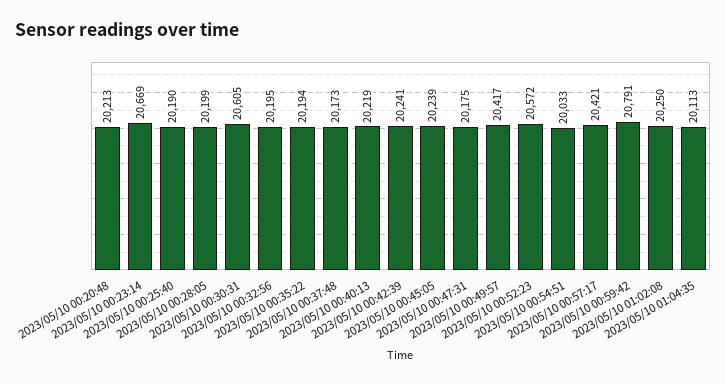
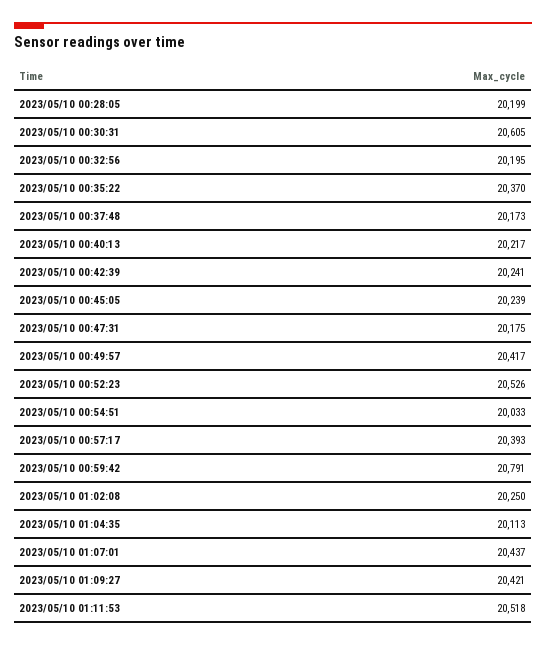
2023/05/10 00:20:48: 20213 -> none
2023/05/10 00:23:14: 20669 -> none
2023/05/10 00:25:40: 20190 -> none
2023/05/10 00:35:22: 20194 -> 20370
2023/05/10 00:40:13: 20219 -> 20217
2023/05/10 00:52:23: 20572 -> 20526
2023/05/10 00:57:17: 20421 -> 20393
2023/05/10 01:07:01: none -> 20437
2023/05/10 01:09:27: none -> 20421
2023/05/10 01:11:53: none -> 20518

